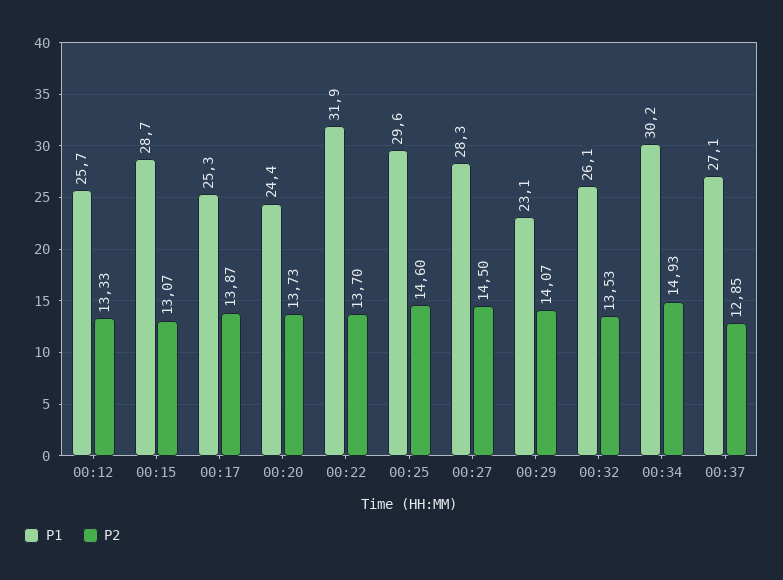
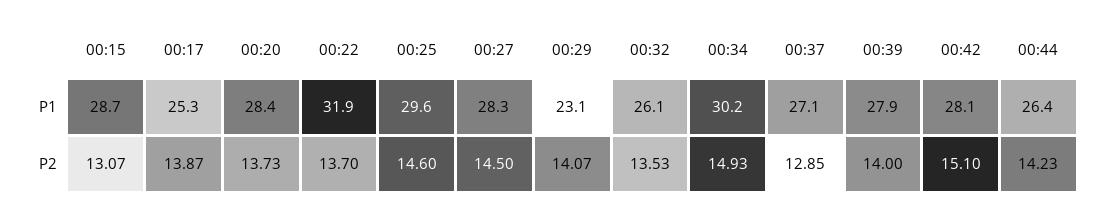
P1, 00:12: 25.7 -> none
P2, 00:12: 13.33 -> none
P1, 00:20: 24.4 -> 28.4
P1, 00:39: none -> 27.9
P1, 00:42: none -> 28.1
P1, 00:44: none -> 26.4
P2, 00:39: none -> 14
P2, 00:42: none -> 15.1
P2, 00:44: none -> 14.23

